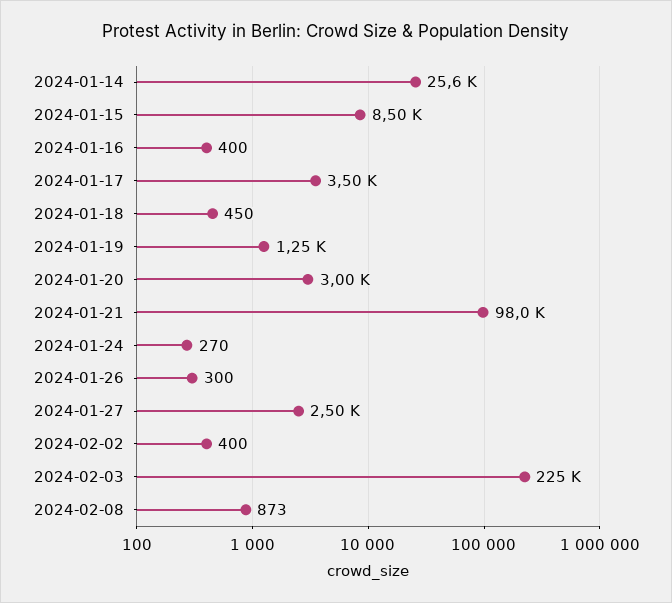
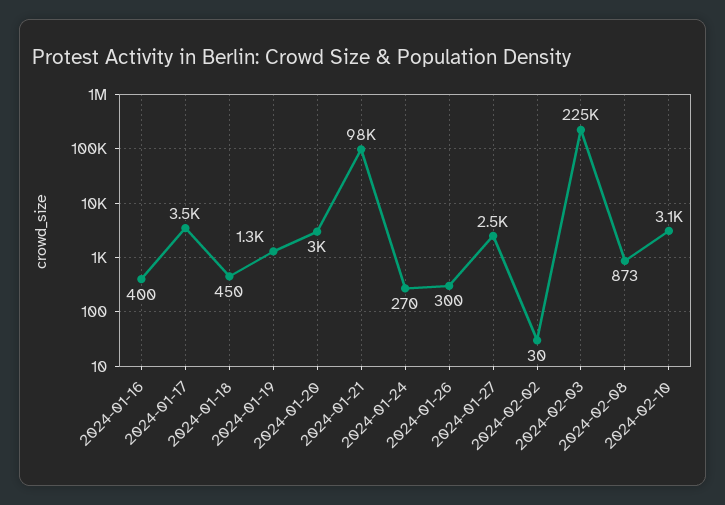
2024-01-14: 25600 -> none
2024-01-15: 8500 -> none
2024-02-02: 400 -> 30
2024-02-10: none -> 3100

